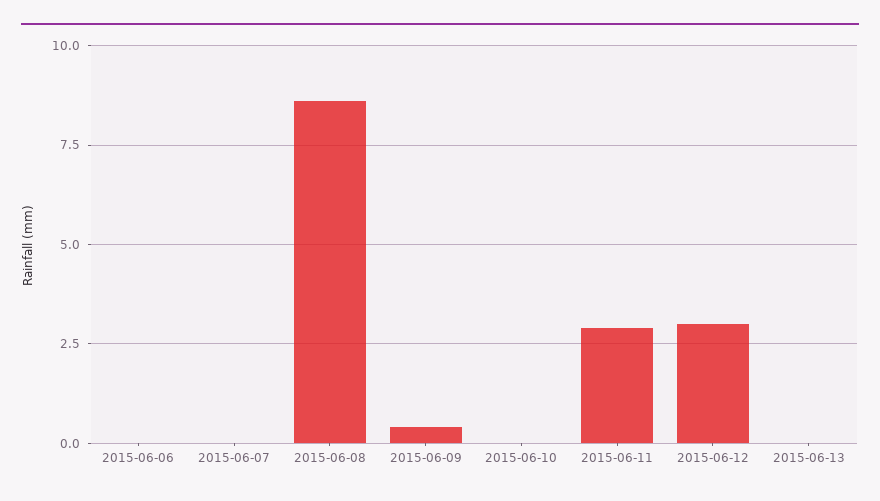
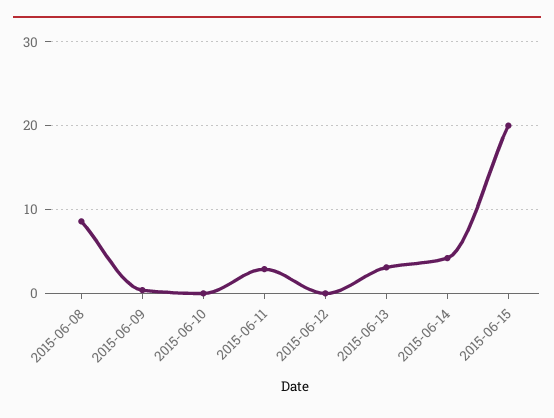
2015-06-06: 0 -> none
2015-06-07: 0 -> none
2015-06-12: 3 -> 0
2015-06-13: 0 -> 3
2015-06-14: none -> 4
2015-06-15: none -> 20

